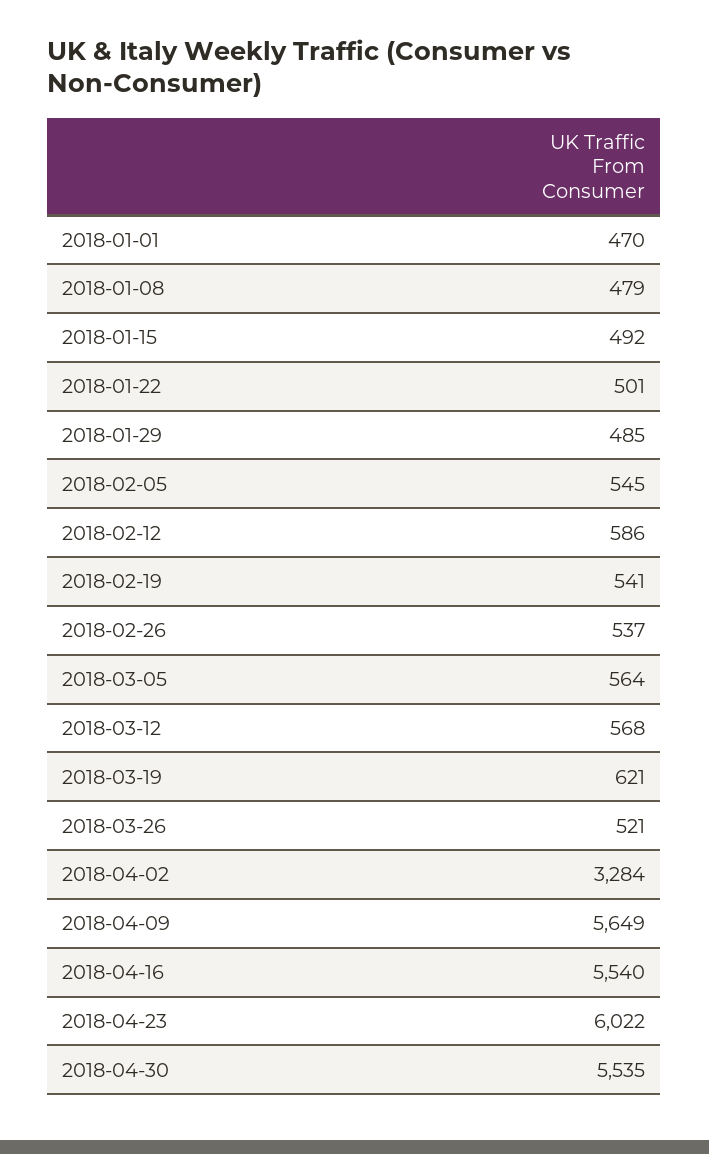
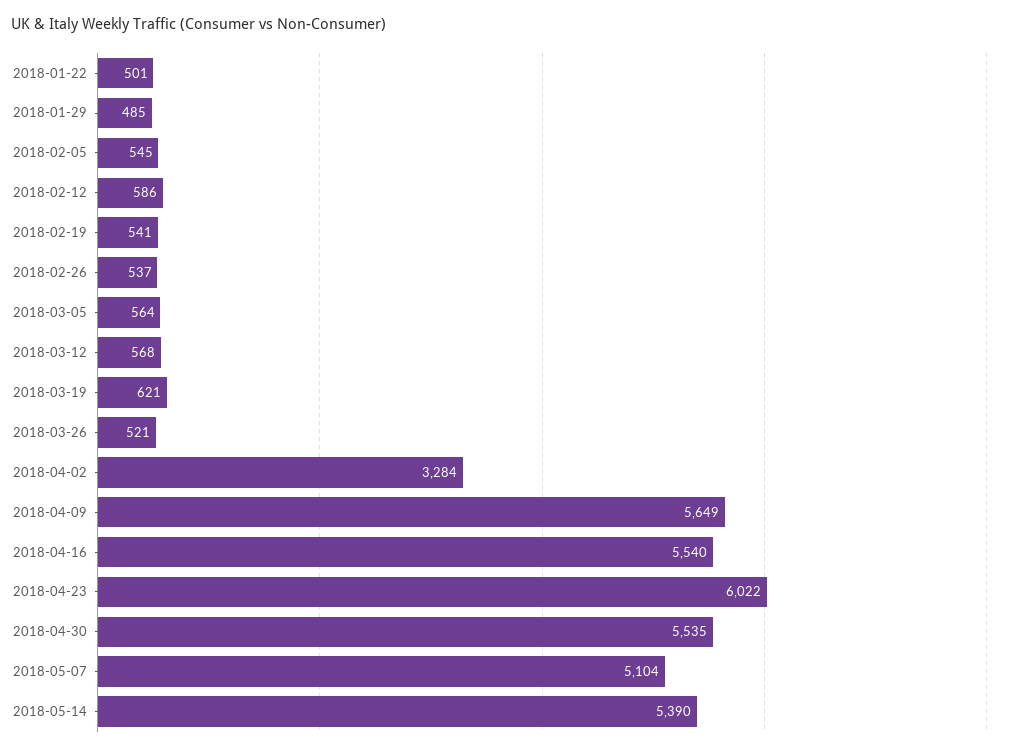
2018-01-01: 470 -> none
2018-01-08: 479 -> none
2018-01-15: 492 -> none
2018-05-07: none -> 5104
2018-05-14: none -> 5390

